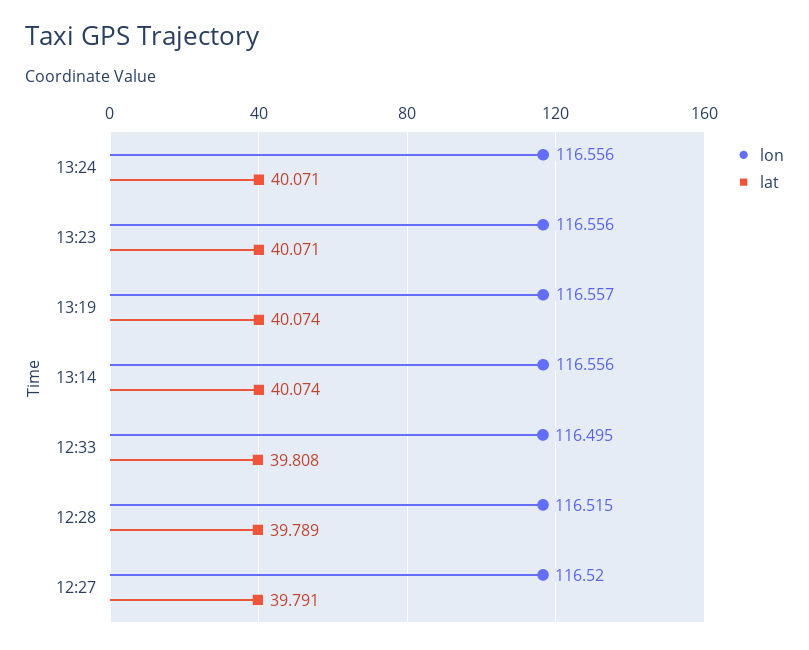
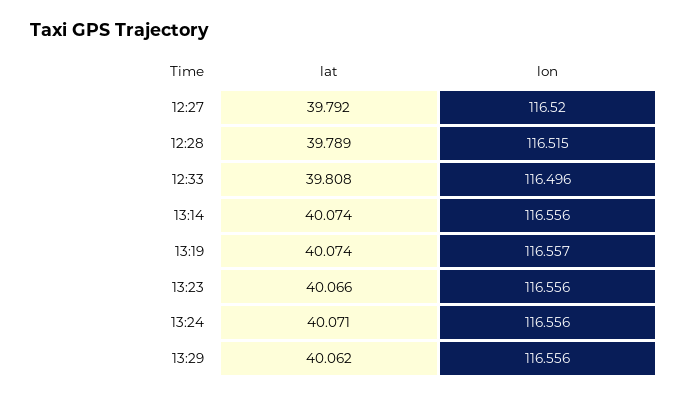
lat, 13:23: 40.071 -> 40.066
lon, 12:33: 116.495 -> 116.496
lat, 12:27: 39.791 -> 39.792
lat, 13:29: none -> 40.062
lon, 13:29: none -> 116.556

